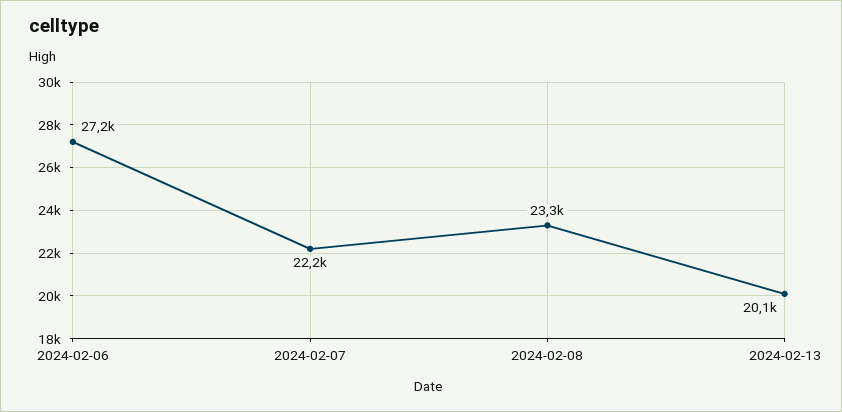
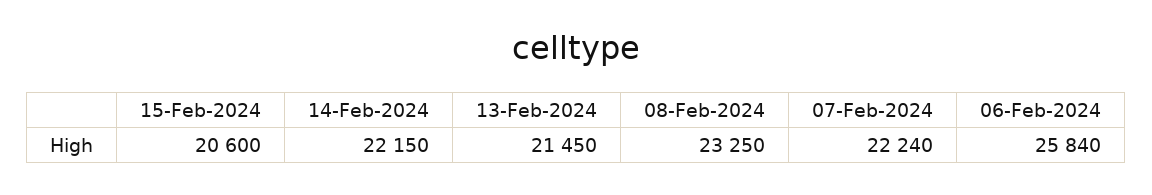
2024-02-06: 27200 -> 25840
2024-02-13: 20100 -> 21450
15-Feb-2024: none -> 20600
14-Feb-2024: none -> 22150

